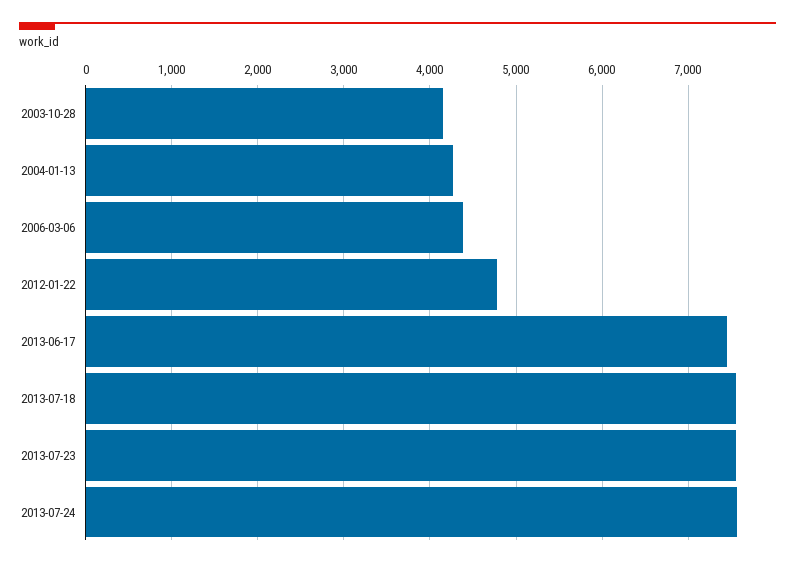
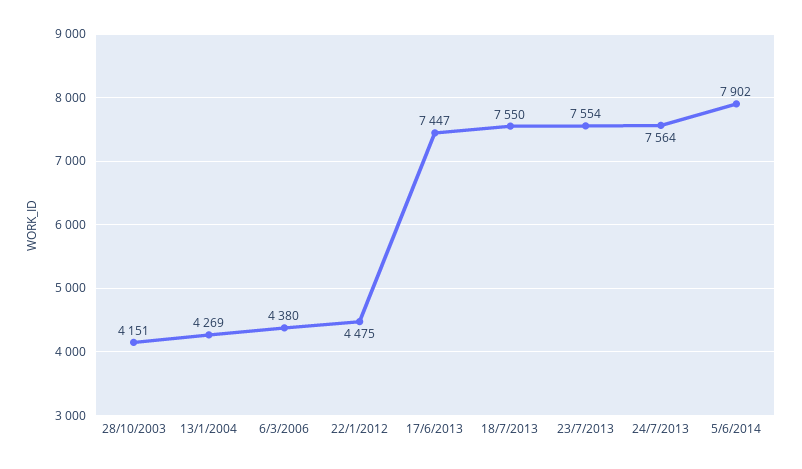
2012-01-22: 4800 -> 4475
5/6/2014: none -> 7902

